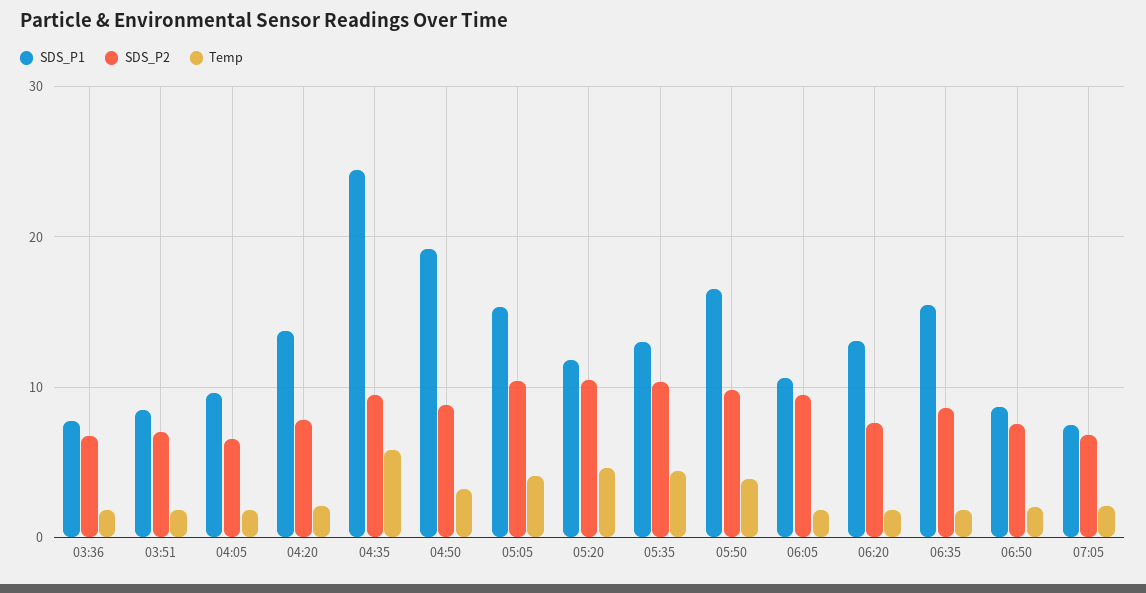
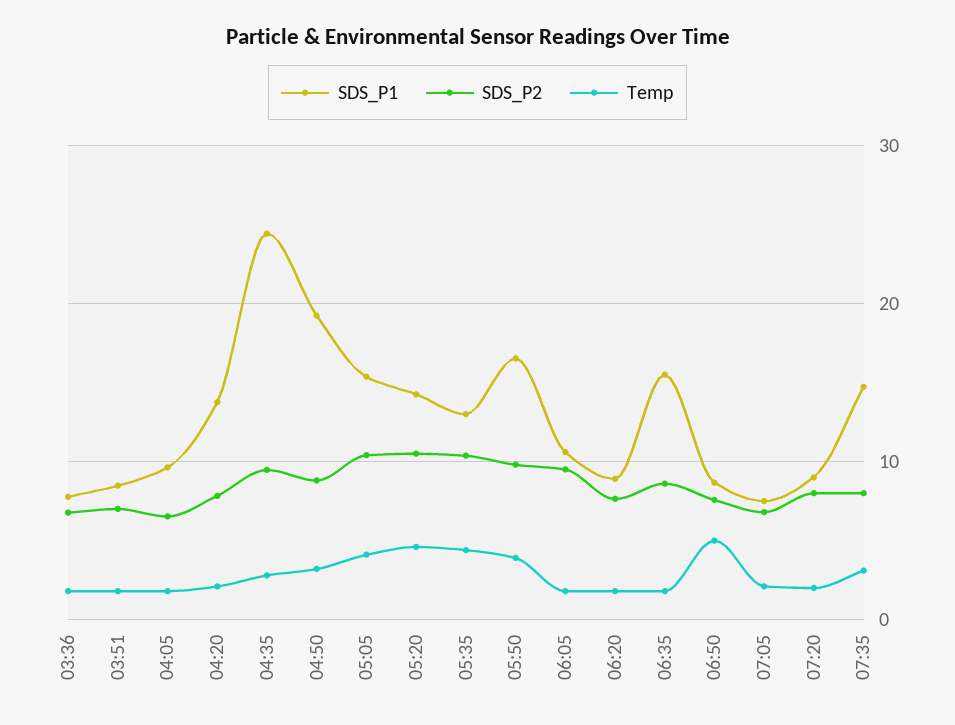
Temp, 04:35: 6 -> 3
SDS_P1, 05:20: 12 -> 14
SDS_P1, 06:20: 13 -> 9
Temp, 06:50: 2 -> 5
SDS_P1, 07:20: none -> 9
SDS_P2, 07:20: none -> 8
Temp, 07:20: none -> 2
SDS_P1, 07:35: none -> 15
SDS_P2, 07:35: none -> 8
Temp, 07:35: none -> 3

